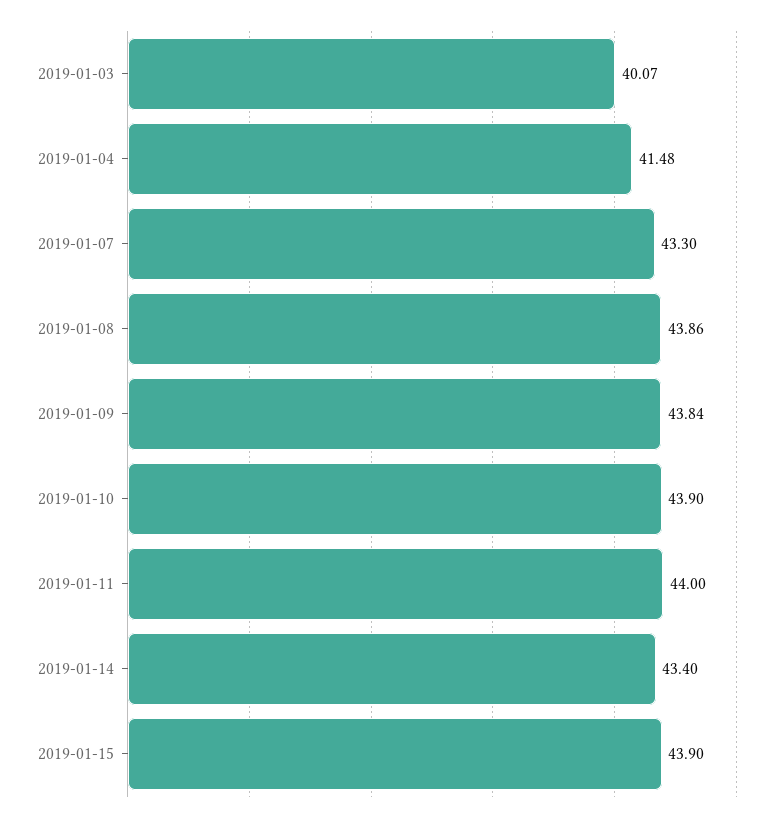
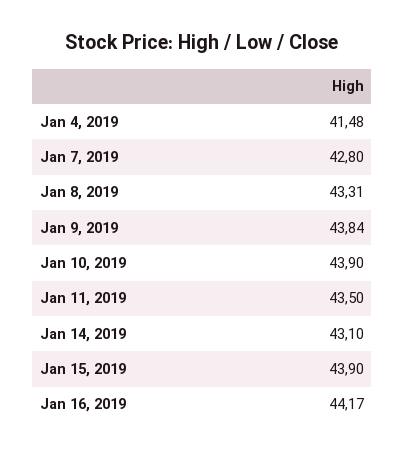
2019-01-03: 40.07 -> none
2019-01-07: 43.3 -> 42.8
2019-01-08: 43.86 -> 43.31
2019-01-11: 44 -> 43.5
2019-01-14: 43.4 -> 43.1
Jan 16, 2019: none -> 44.17

